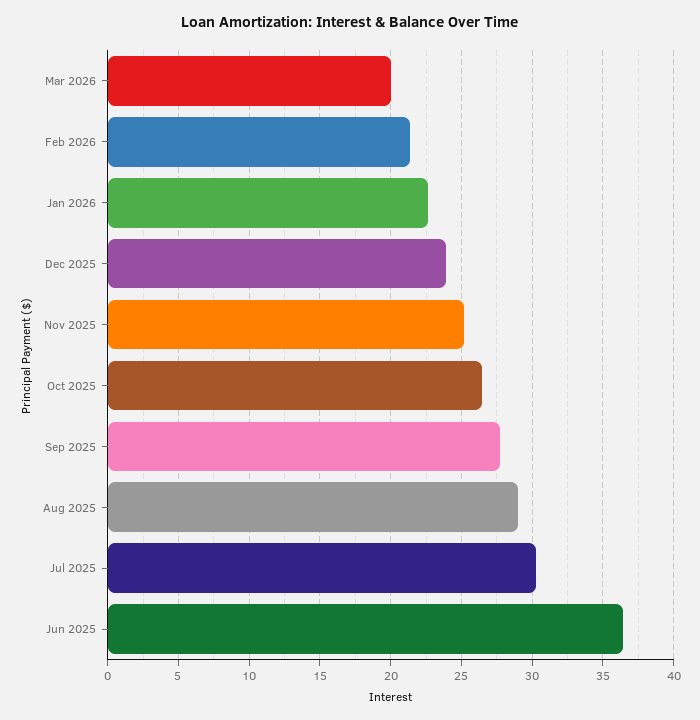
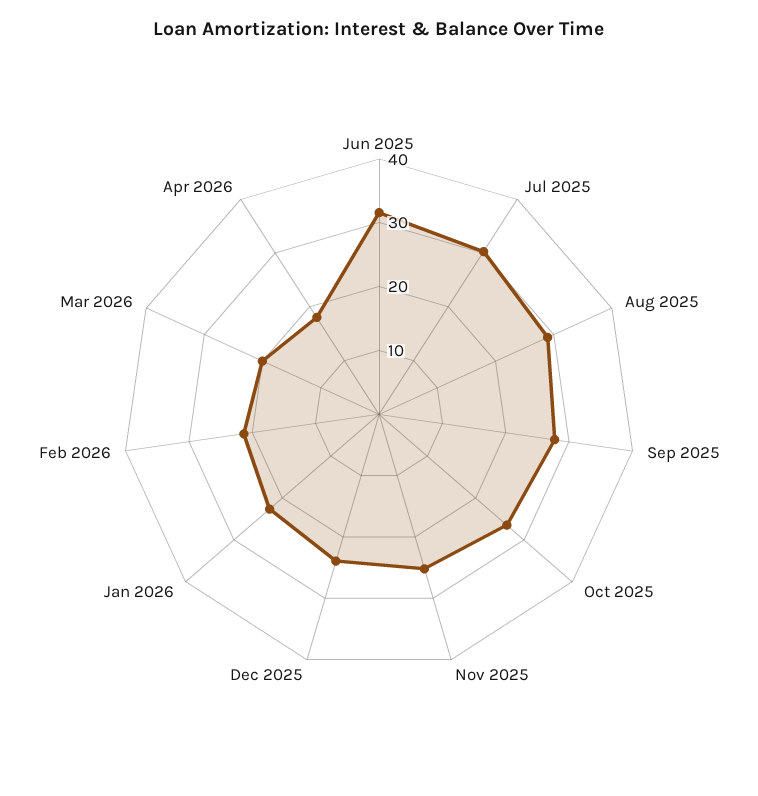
Jun 2025: 36.5 -> 32
Apr 2026: none -> 18

